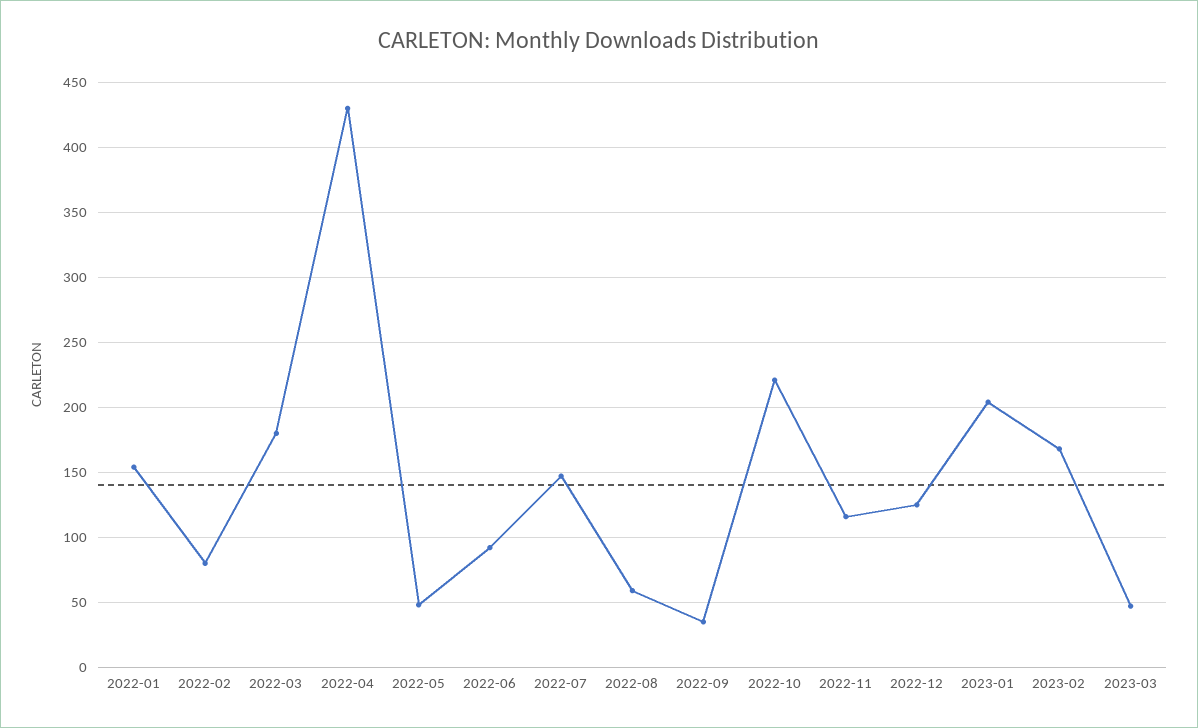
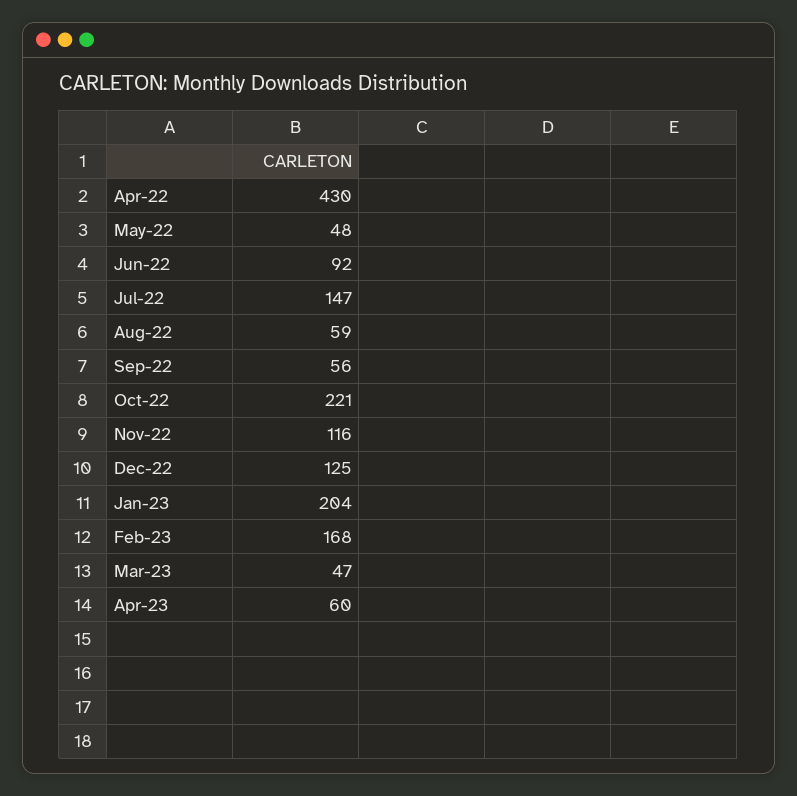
2022-01: 155 -> none
2022-02: 80 -> none
2022-03: 180 -> none
2022-09: 35 -> 56
Apr-23: none -> 60

